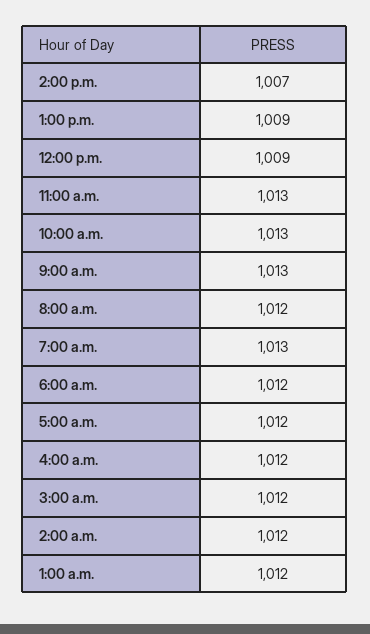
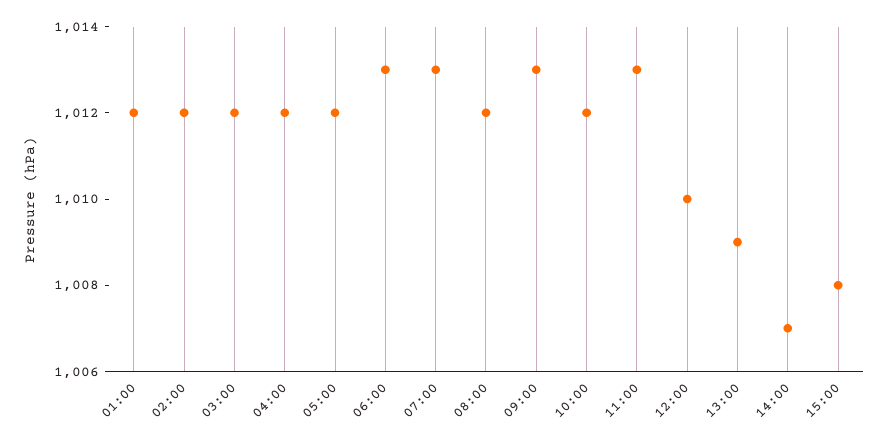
12:00 p.m.: 1009 -> 1010
10:00 a.m.: 1013 -> 1012
6:00 a.m.: 1012 -> 1013
15:00: none -> 1008

